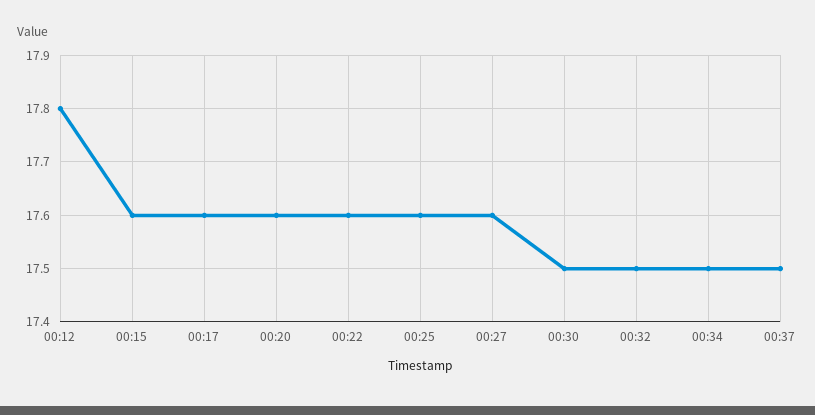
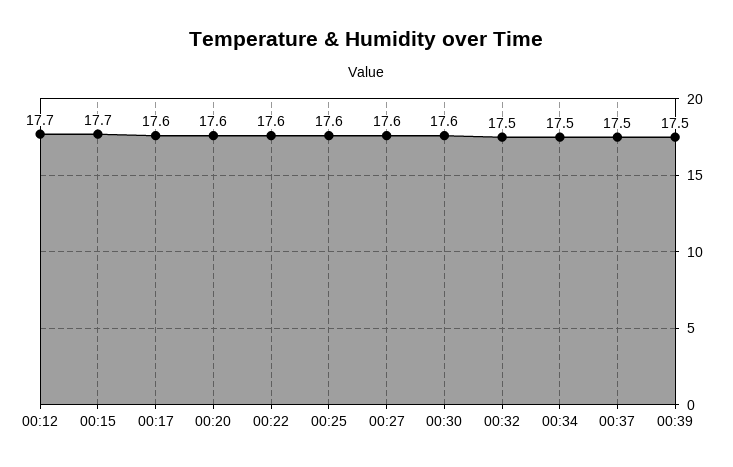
00:12: 17.8 -> 17.7
00:15: 17.6 -> 17.7
00:30: 17.5 -> 17.6
00:39: none -> 17.5

